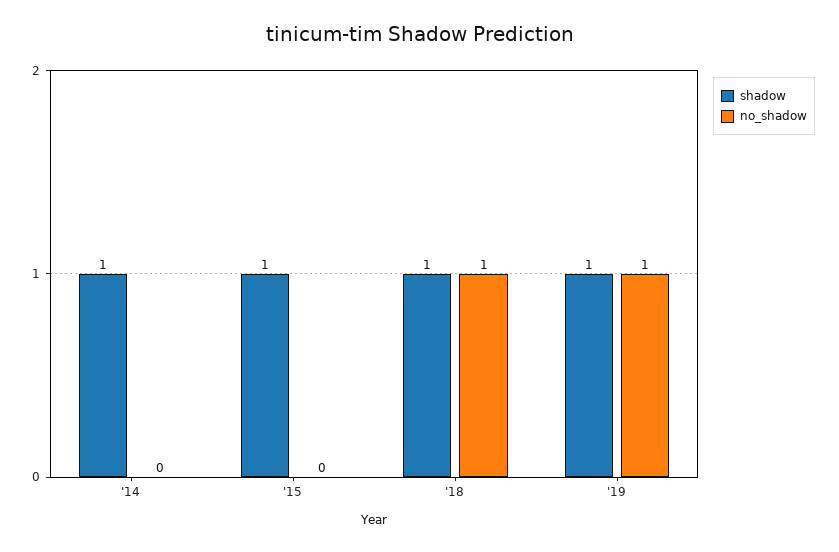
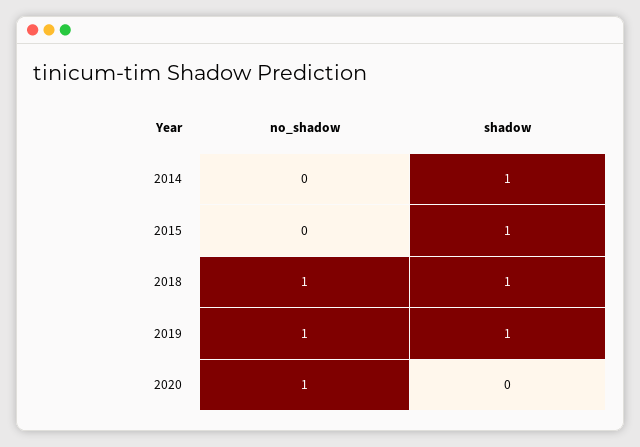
no_shadow, 2020: none -> 1
shadow, 2020: none -> 0

